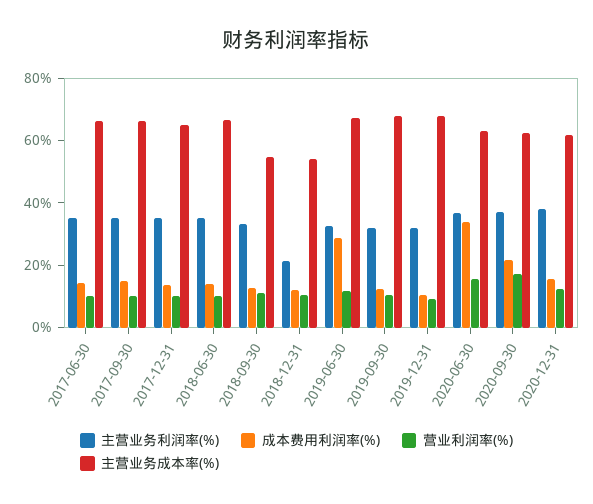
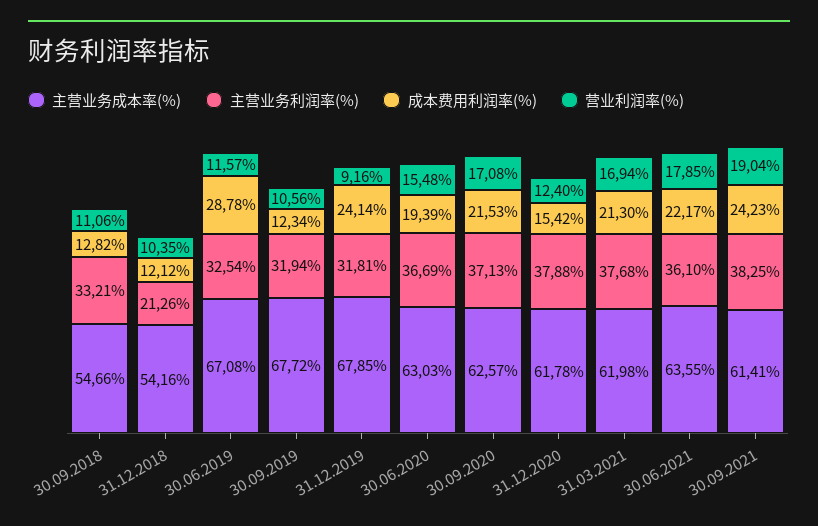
主营业务利润率(%), 2017-06-30: 35 -> none
成本费用利润率(%), 2017-06-30: 15 -> none
营业利润率(%), 2017-06-30: 10 -> none
主营业务成本率(%), 2017-06-30: 65 -> none
主营业务利润率(%), 2017-09-30: 35 -> none
成本费用利润率(%), 2017-09-30: 15 -> none
营业利润率(%), 2017-09-30: 10 -> none
主营业务成本率(%), 2017-09-30: 65 -> none
主营业务利润率(%), 2017-12-31: 35 -> none
成本费用利润率(%), 2017-12-31: 15 -> none
营业利润率(%), 2017-12-31: 10 -> none
主营业务成本率(%), 2017-12-31: 65 -> none
主营业务利润率(%), 2018-06-30: 35 -> none
成本费用利润率(%), 2018-06-30: 15 -> none
营业利润率(%), 2018-06-30: 10 -> none
主营业务成本率(%), 2018-06-30: 65 -> none
成本费用利润率(%), 2019-12-31: 10 -> 24.14
成本费用利润率(%), 2020-06-30: 35 -> 19.39
主营业务成本率(%), 31.03.2021: none -> 61.98
主营业务利润率(%), 31.03.2021: none -> 37.68
成本费用利润率(%), 31.03.2021: none -> 21.3
营业利润率(%), 31.03.2021: none -> 16.94
主营业务成本率(%), 30.06.2021: none -> 63.55
主营业务利润率(%), 30.06.2021: none -> 36.1
成本费用利润率(%), 30.06.2021: none -> 22.17
营业利润率(%), 30.06.2021: none -> 17.85
主营业务成本率(%), 30.09.2021: none -> 61.41
主营业务利润率(%), 30.09.2021: none -> 38.25
成本费用利润率(%), 30.09.2021: none -> 24.23
营业利润率(%), 30.09.2021: none -> 19.04

